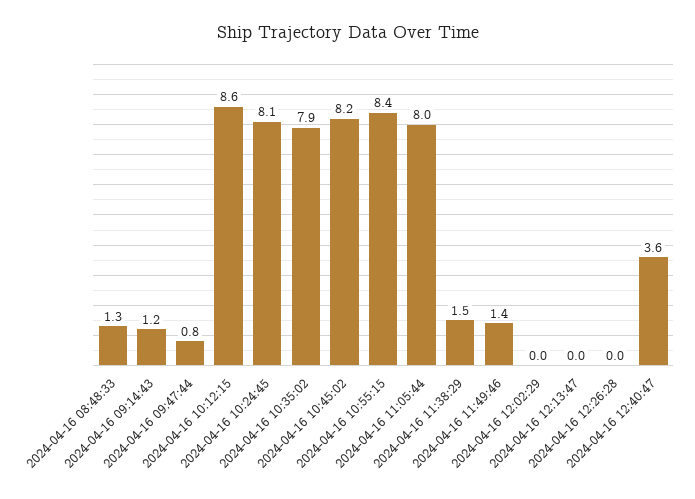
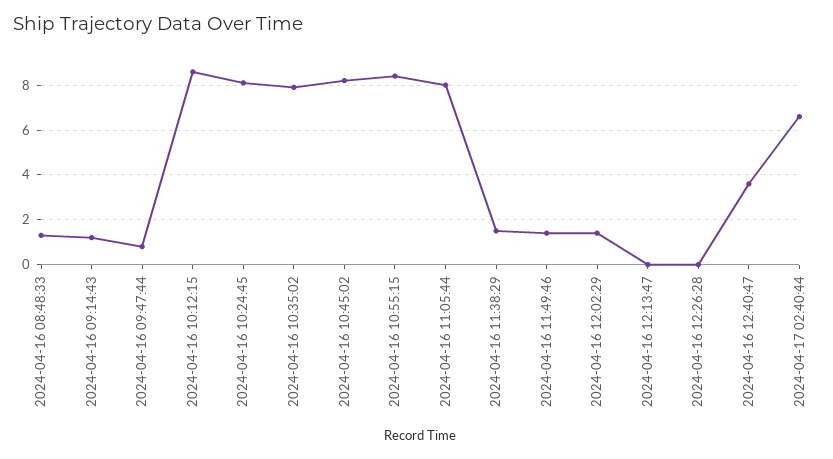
2024-04-16 12:02:29: 0 -> 1.5
2024-04-17 02:40:44: none -> 6.5

